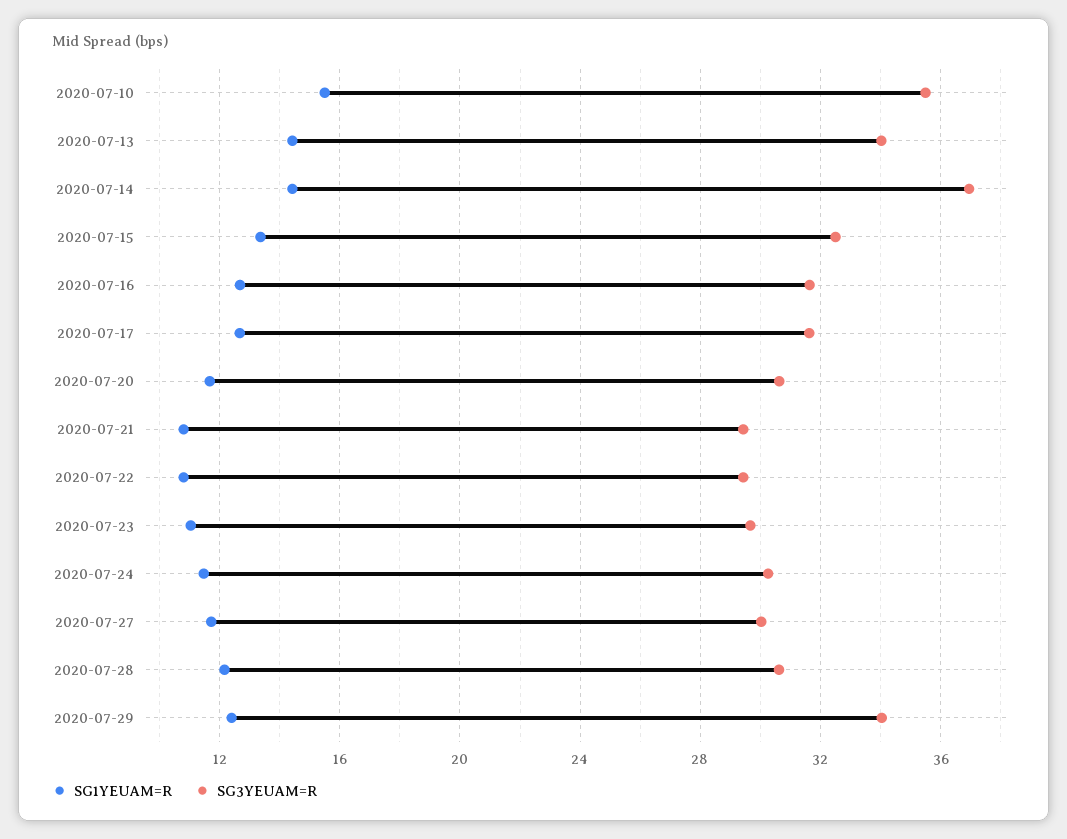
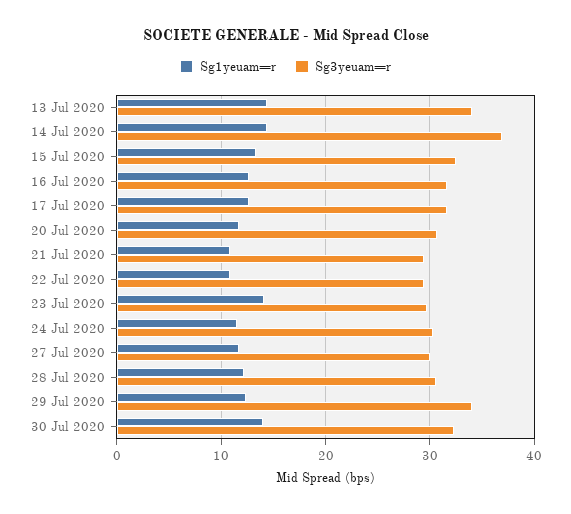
SG1YEUAM=R, 2020-07-10: 15.5 -> none
SG3YEUAM=R, 2020-07-10: 35.5 -> none
SG1YEUAM=R, 2020-07-23: 11 -> 14
SG1YEUAM=R, 30 Jul 2020: none -> 14
SG3YEUAM=R, 30 Jul 2020: none -> 32

